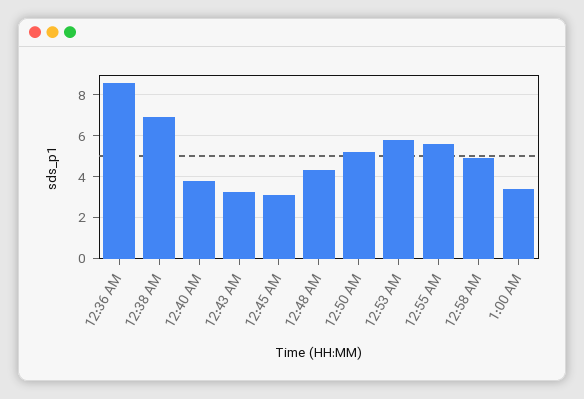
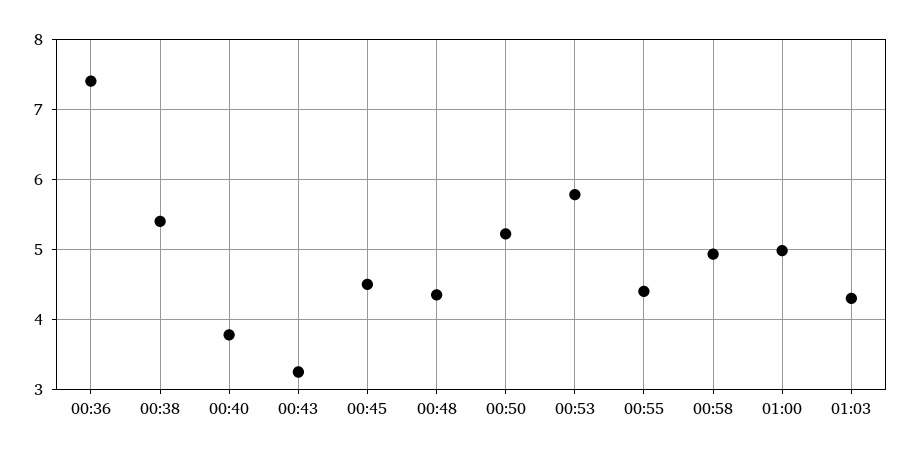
12:36 AM: 8.5 -> 7.4
12:38 AM: 7 -> 5.4
12:45 AM: 3 -> 4.5
12:55 AM: 5.5 -> 4.4
1:00 AM: 3.5 -> 5
01:03: none -> 4.3

